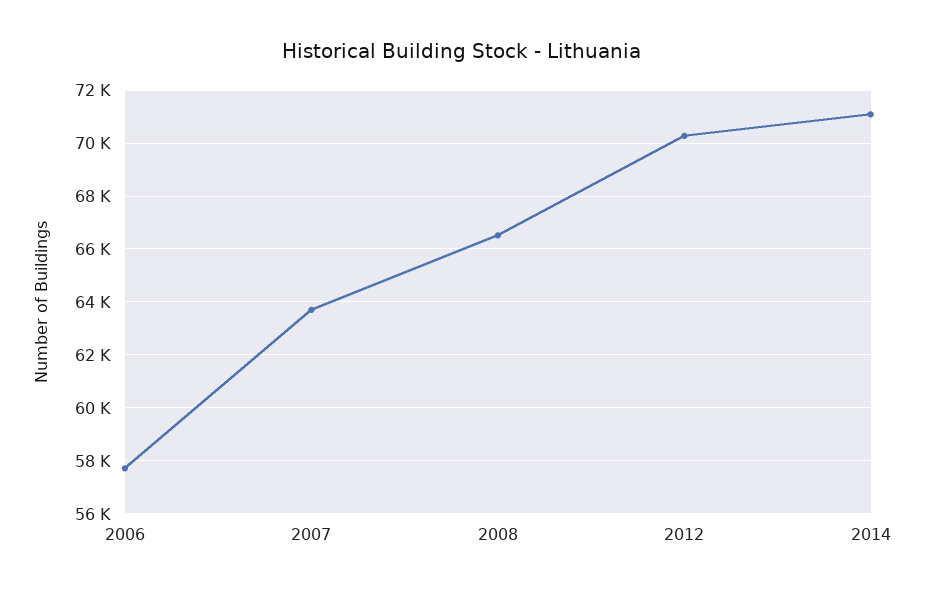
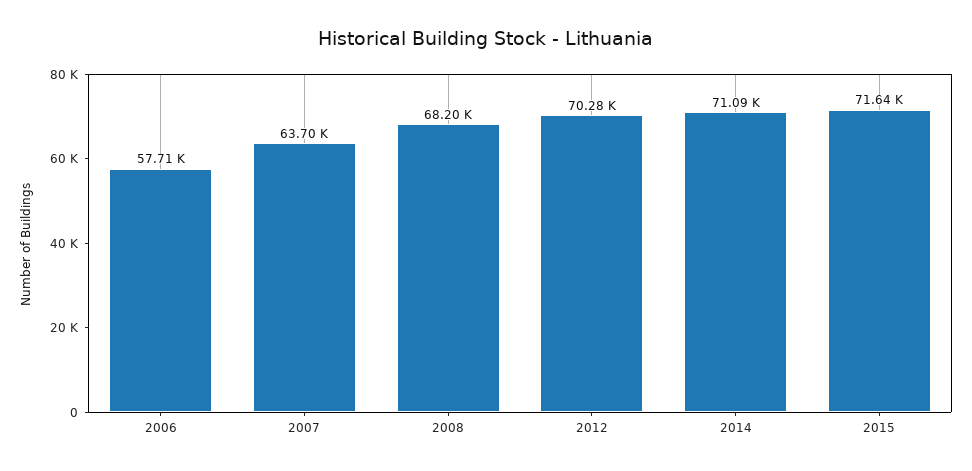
2008: 66500 -> 68200
2015: none -> 71640

